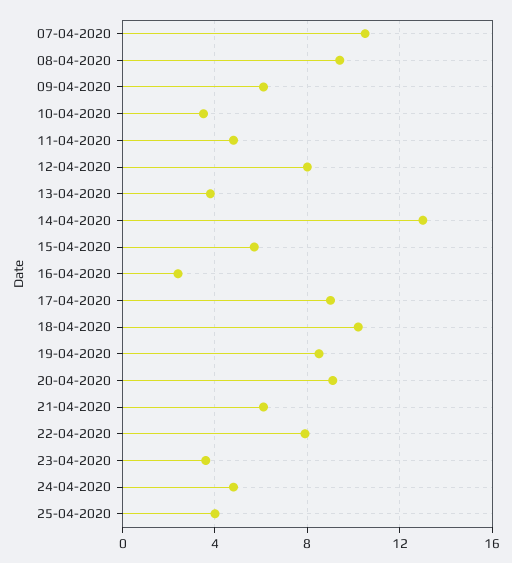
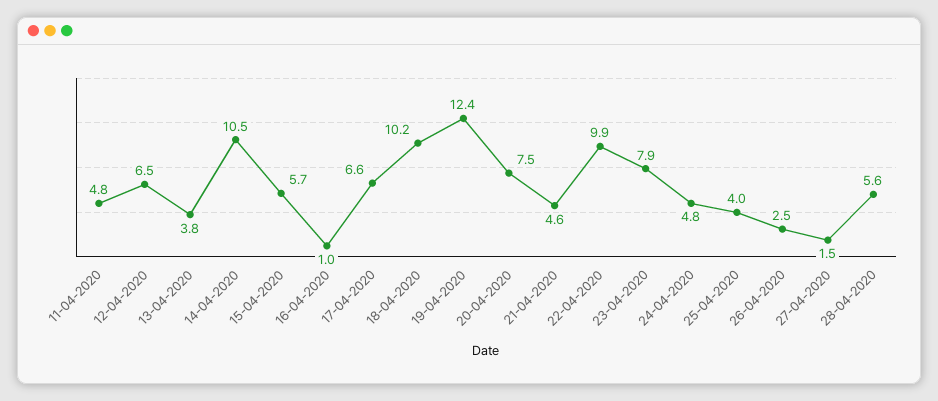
07-04-2020: 10.5 -> none
08-04-2020: 9.5 -> none
09-04-2020: 6 -> none
10-04-2020: 3.5 -> none
12-04-2020: 8 -> 6.5
14-04-2020: 13 -> 10.5
16-04-2020: 2.5 -> 1
17-04-2020: 9 -> 6.6
19-04-2020: 8.5 -> 12.4
20-04-2020: 9 -> 7.5
21-04-2020: 6 -> 4.6
22-04-2020: 8 -> 9.9
23-04-2020: 3.5 -> 7.9
26-04-2020: none -> 2.5
27-04-2020: none -> 1.5
28-04-2020: none -> 5.6

